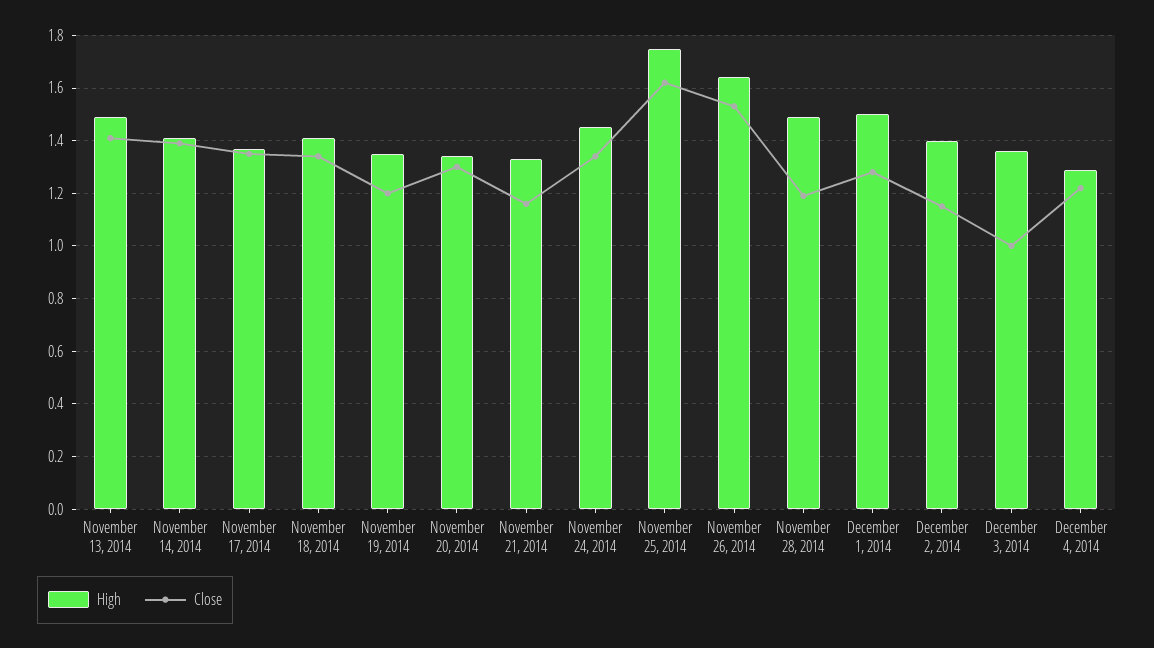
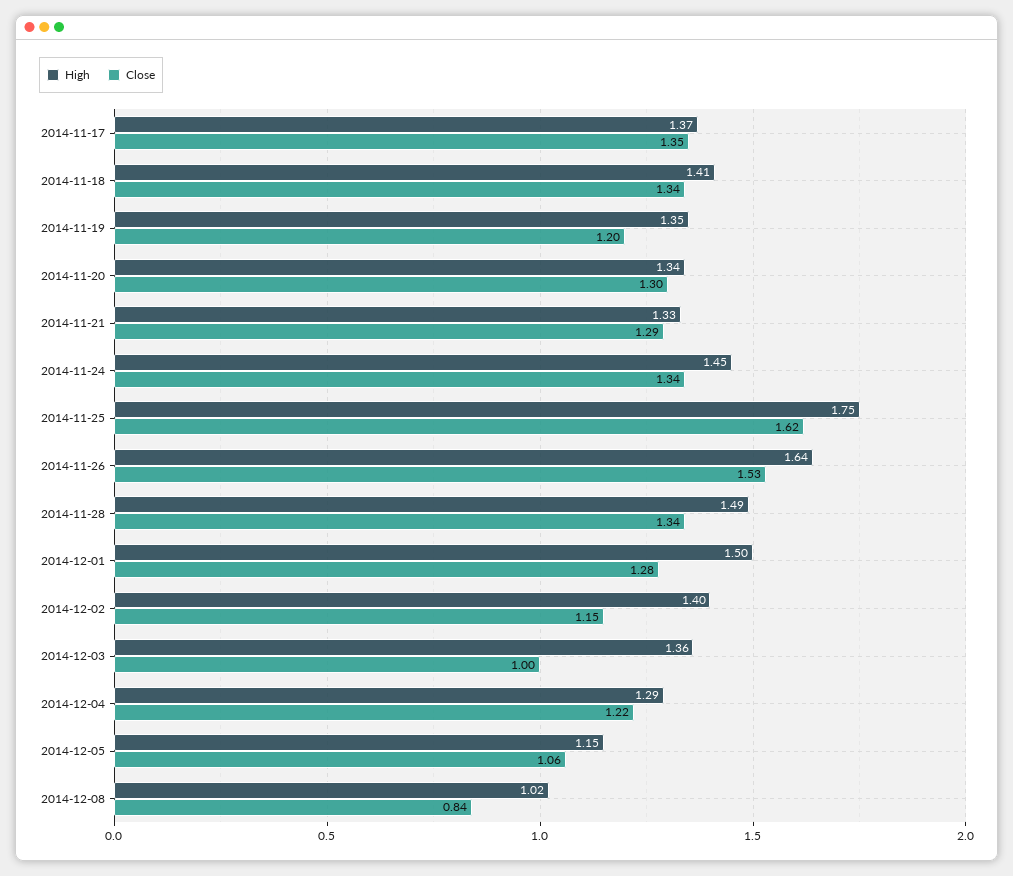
High, November 13, 2014: 1.5 -> none
Close, November 13, 2014: 1.4 -> none
High, November 14, 2014: 1.4 -> none
Close, November 14, 2014: 1.4 -> none
Close, November 21, 2014: 1.15 -> 1.29
Close, November 28, 2014: 1.2 -> 1.34
High, 2014-12-05: none -> 1.15
Close, 2014-12-05: none -> 1.06
High, 2014-12-08: none -> 1.02
Close, 2014-12-08: none -> 0.84

